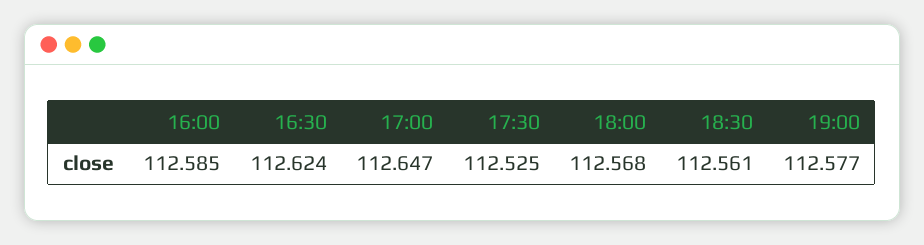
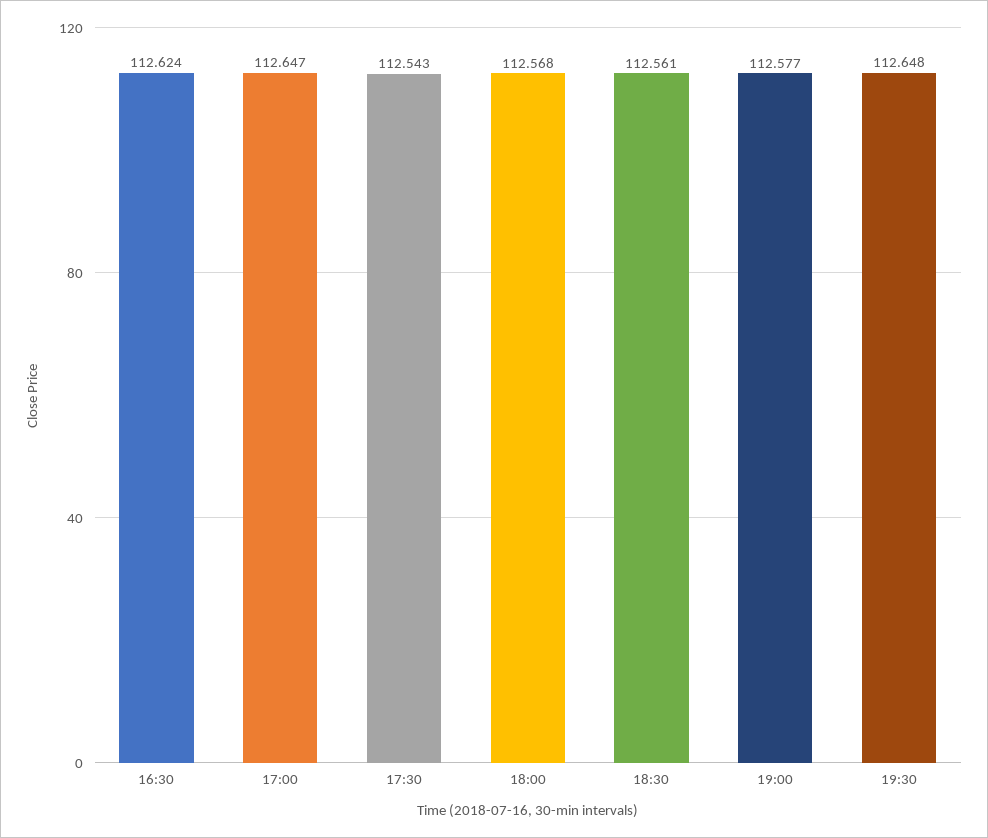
16:00: 112.585 -> none
17:30: 112.525 -> 112.543
19:30: none -> 112.648

